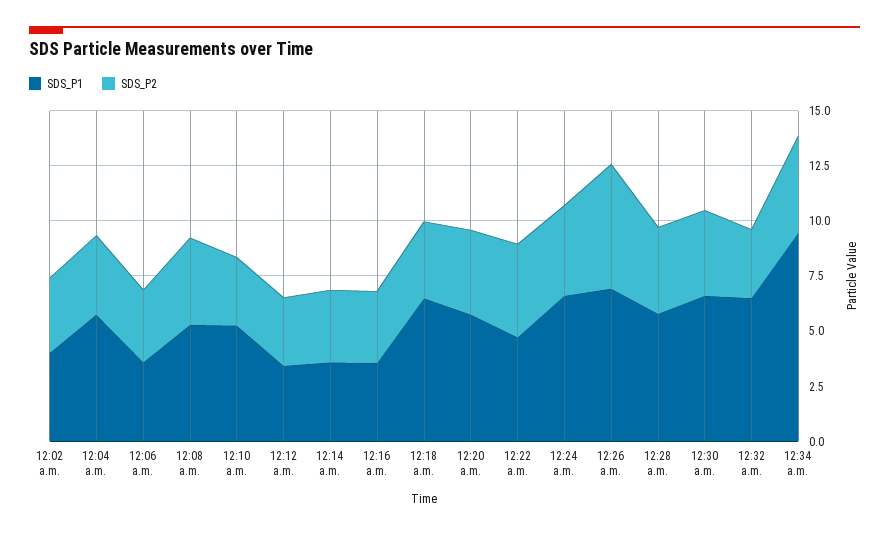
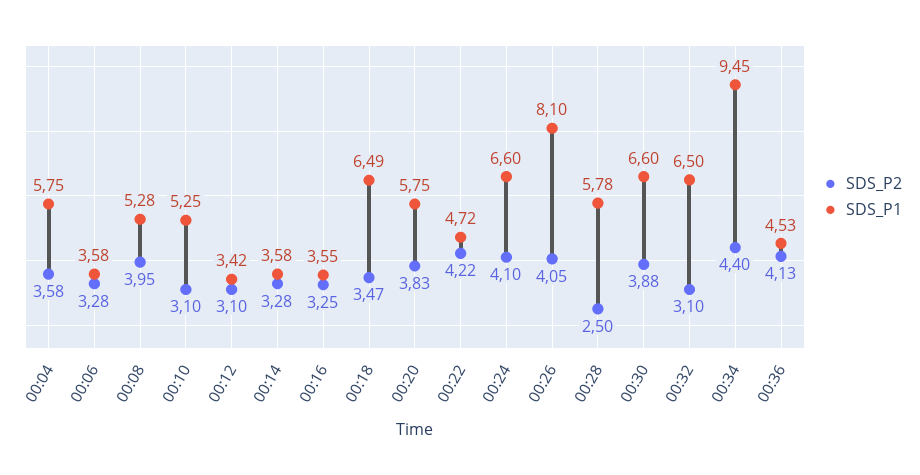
SDS_P1, 12:02 a.m.: 4 -> none
SDS_P2, 12:02 a.m.: 3.5 -> none
SDS_P1, 12:26 a.m.: 7 -> 8.1
SDS_P2, 12:26 a.m.: 5.5 -> 4.05
SDS_P2, 12:28 a.m.: 4 -> 2.5
SDS_P2, 00:36: none -> 4.13
SDS_P1, 00:36: none -> 4.53

